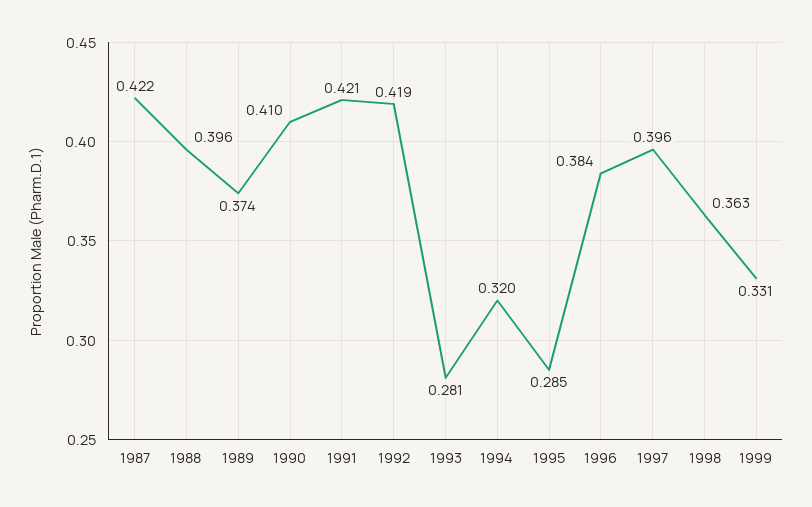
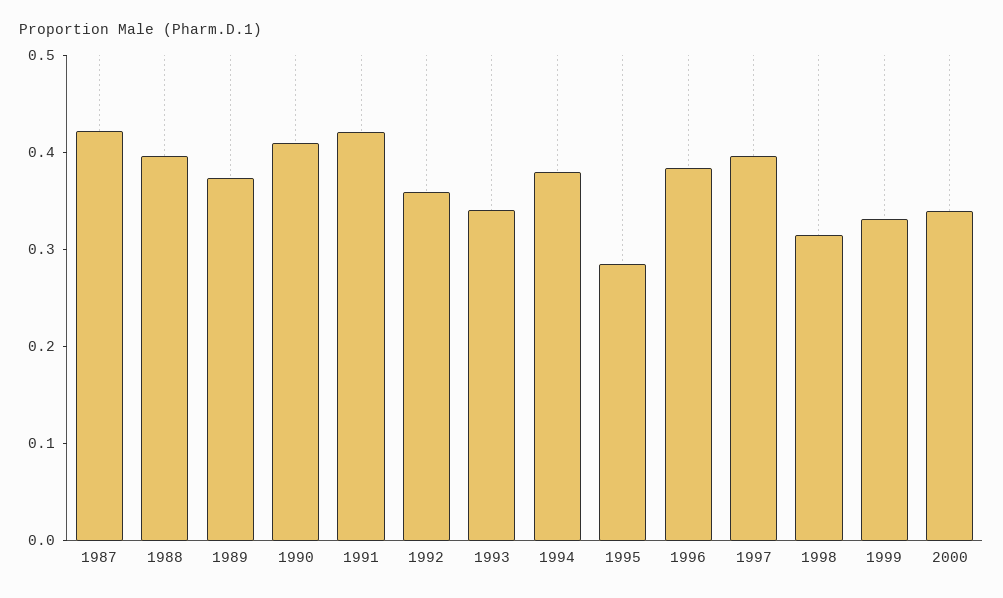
1992: 0.419 -> 0.36
1993: 0.281 -> 0.34
1994: 0.32 -> 0.38
1998: 0.363 -> 0.32
2000: none -> 0.34

